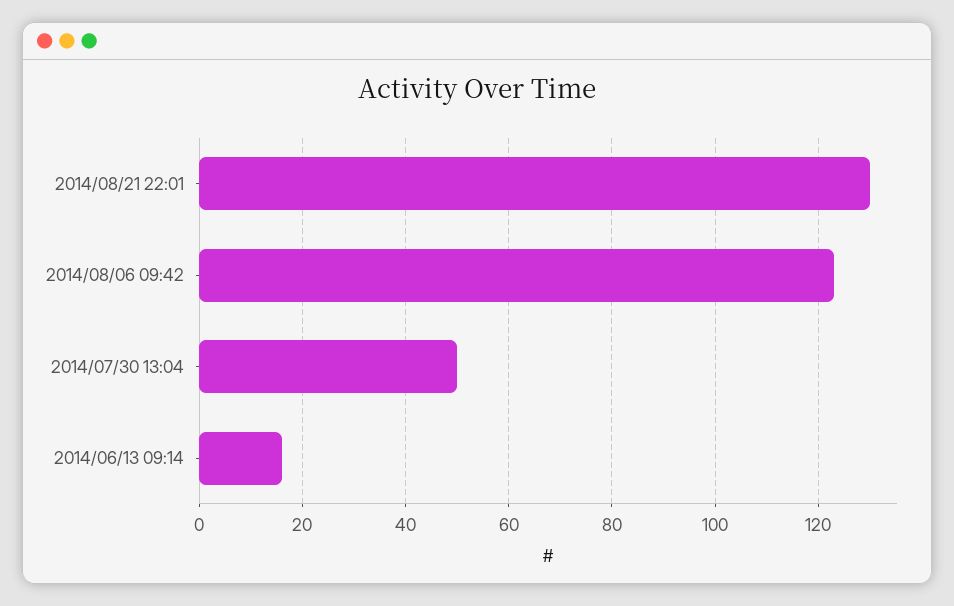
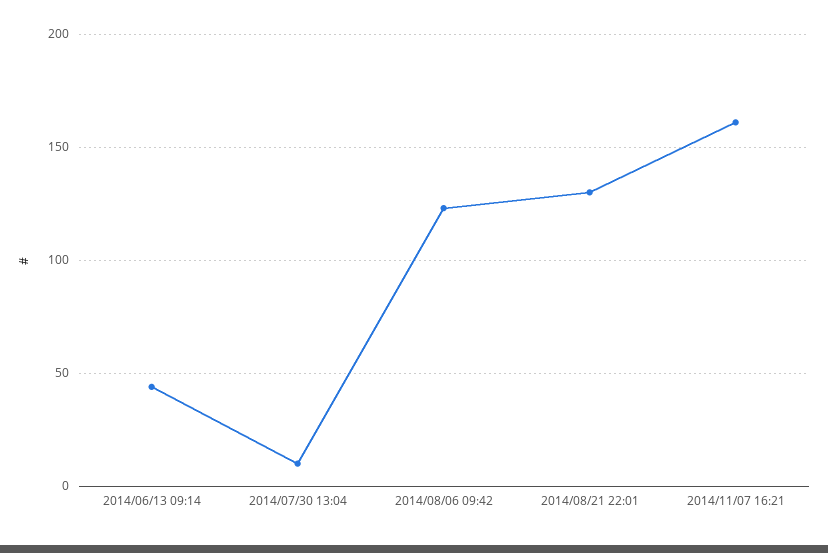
2014/07/30 13:04: 50 -> 10
2014/06/13 09:14: 15 -> 45
2014/11/07 16:21: none -> 160

